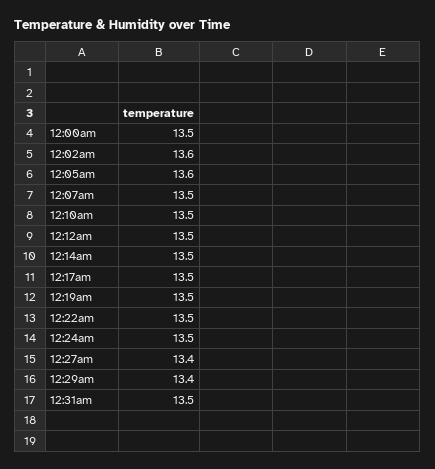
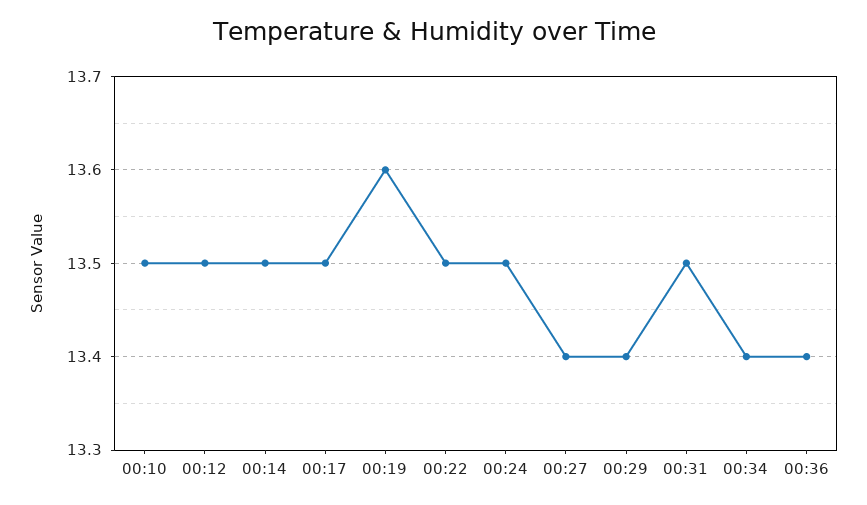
12:00am: 13.5 -> none
12:02am: 13.6 -> none
12:05am: 13.6 -> none
12:07am: 13.5 -> none
12:19am: 13.5 -> 13.6
00:34: none -> 13.4
00:36: none -> 13.4

